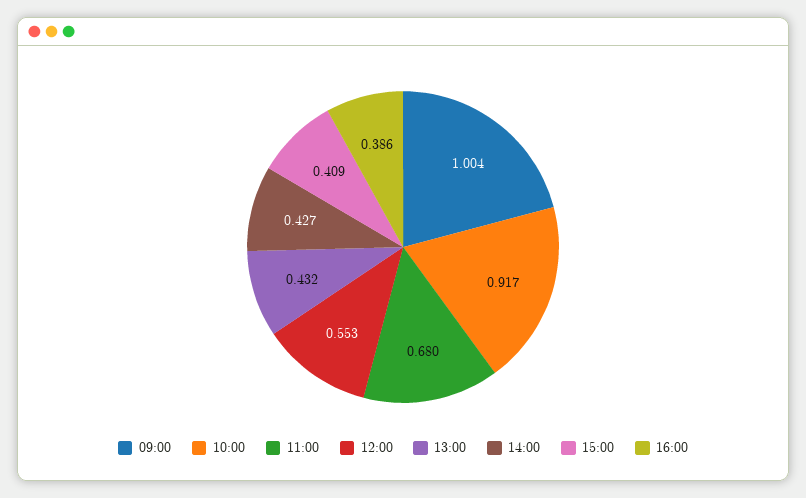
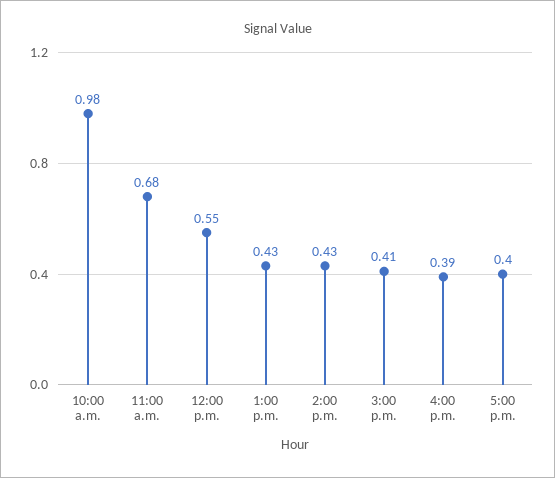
09:00: 1.004 -> none
10:00: 0.917 -> 0.98
5:00 p.m.: none -> 0.4

